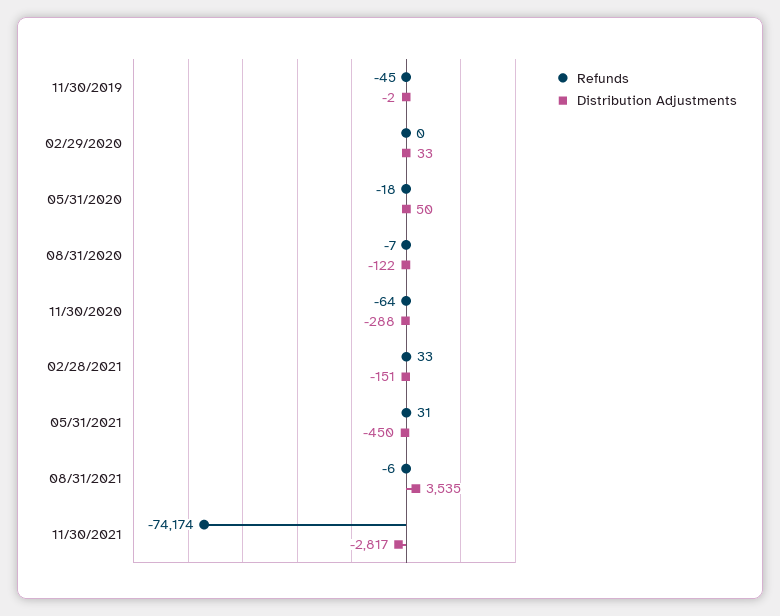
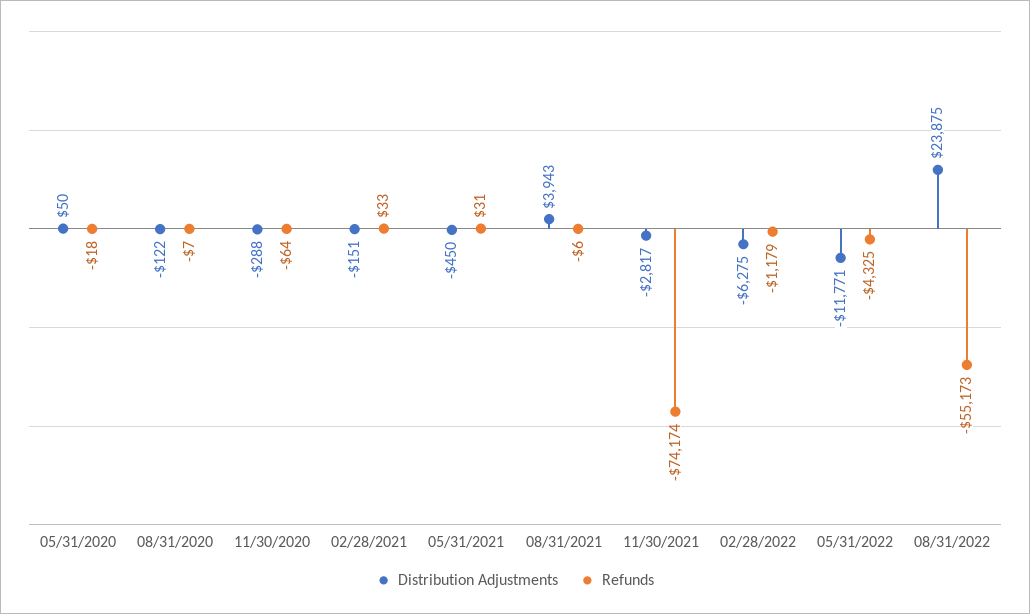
Refunds, 11/30/2019: -45 -> none
Distribution Adjustments, 11/30/2019: -2 -> none
Refunds, 02/29/2020: 0 -> none
Distribution Adjustments, 02/29/2020: 33 -> none
Distribution Adjustments, 08/31/2021: 3535 -> 3943
Distribution Adjustments, 02/28/2022: none -> -6275
Refunds, 02/28/2022: none -> -1179
Distribution Adjustments, 05/31/2022: none -> -11771
Refunds, 05/31/2022: none -> -4325
Distribution Adjustments, 08/31/2022: none -> 23875
Refunds, 08/31/2022: none -> -55173

